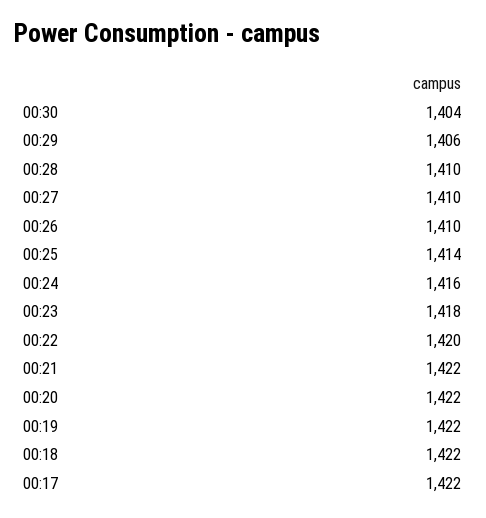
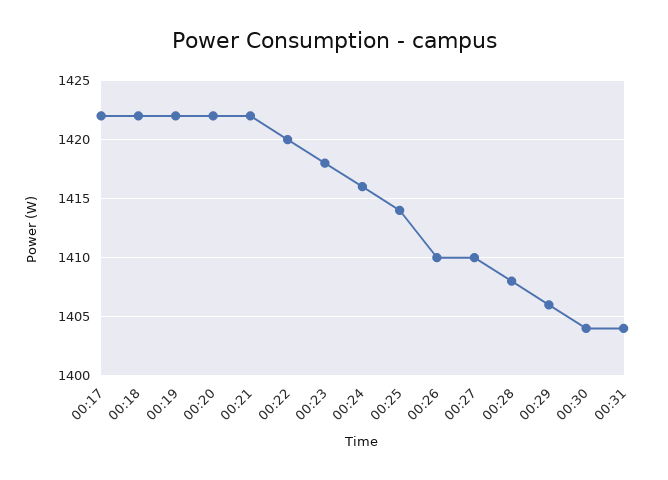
00:28: 1410 -> 1408
00:31: none -> 1404

